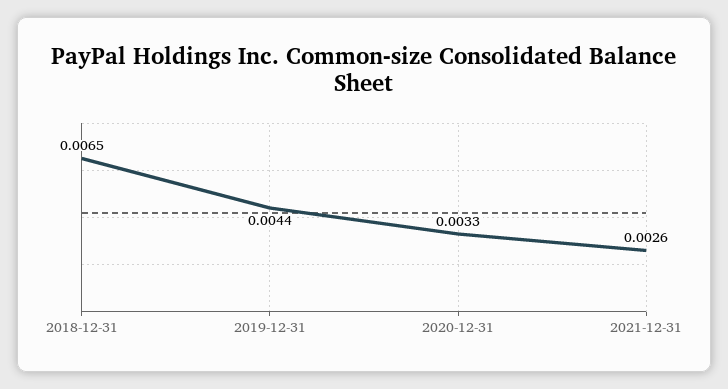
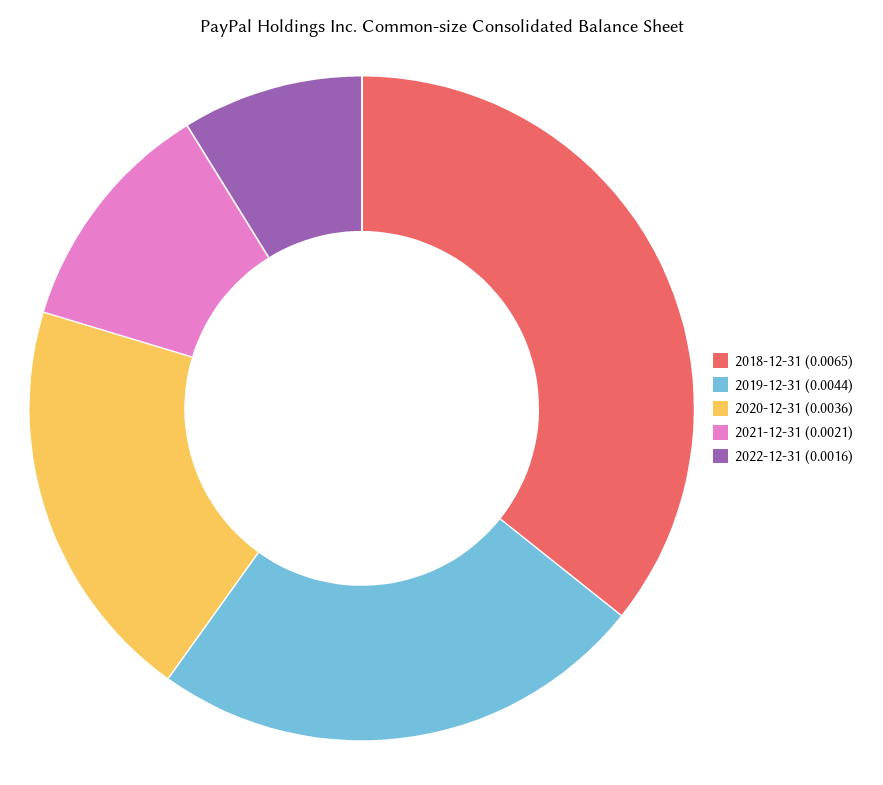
2020-12-31: 0.0033 -> 0.0036
2021-12-31: 0.0026 -> 0.0021
2022-12-31: none -> 0.0016

